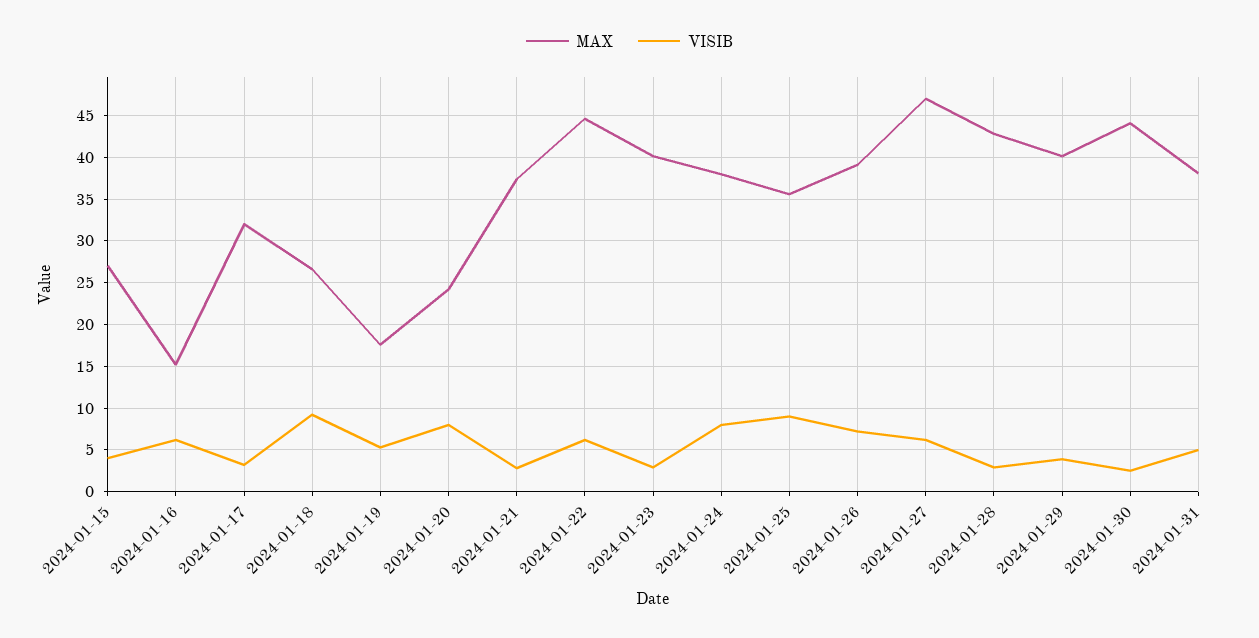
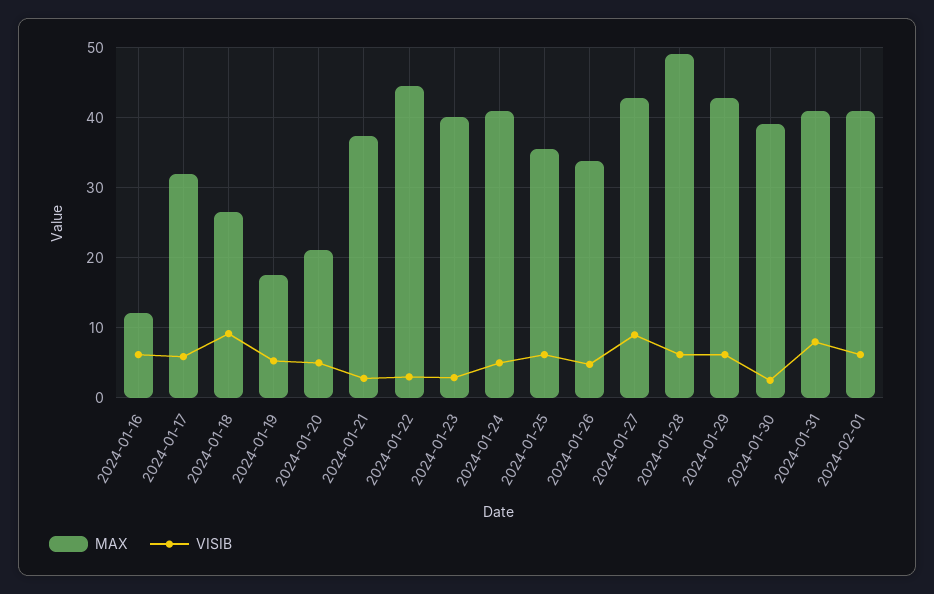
MAX, 2024-01-15: 27 -> none
VISIB, 2024-01-15: 4 -> none
MAX, 2024-01-16: 15 -> 12
VISIB, 2024-01-17: 3 -> 6
MAX, 2024-01-20: 24 -> 21
VISIB, 2024-01-20: 8 -> 5
VISIB, 2024-01-22: 6 -> 3
MAX, 2024-01-24: 38 -> 41
VISIB, 2024-01-24: 8 -> 5
VISIB, 2024-01-25: 9 -> 6
MAX, 2024-01-26: 39 -> 34
VISIB, 2024-01-26: 7 -> 5
MAX, 2024-01-27: 47 -> 43
VISIB, 2024-01-27: 6 -> 9
MAX, 2024-01-28: 43 -> 49
VISIB, 2024-01-28: 3 -> 6
MAX, 2024-01-29: 40 -> 43
VISIB, 2024-01-29: 4 -> 6
MAX, 2024-01-30: 44 -> 39
MAX, 2024-01-31: 38 -> 41
VISIB, 2024-01-31: 5 -> 8
MAX, 2024-02-01: none -> 41
VISIB, 2024-02-01: none -> 6

